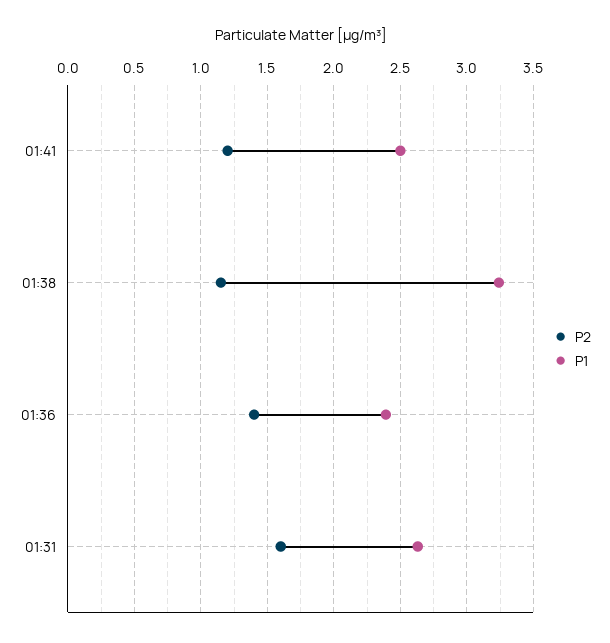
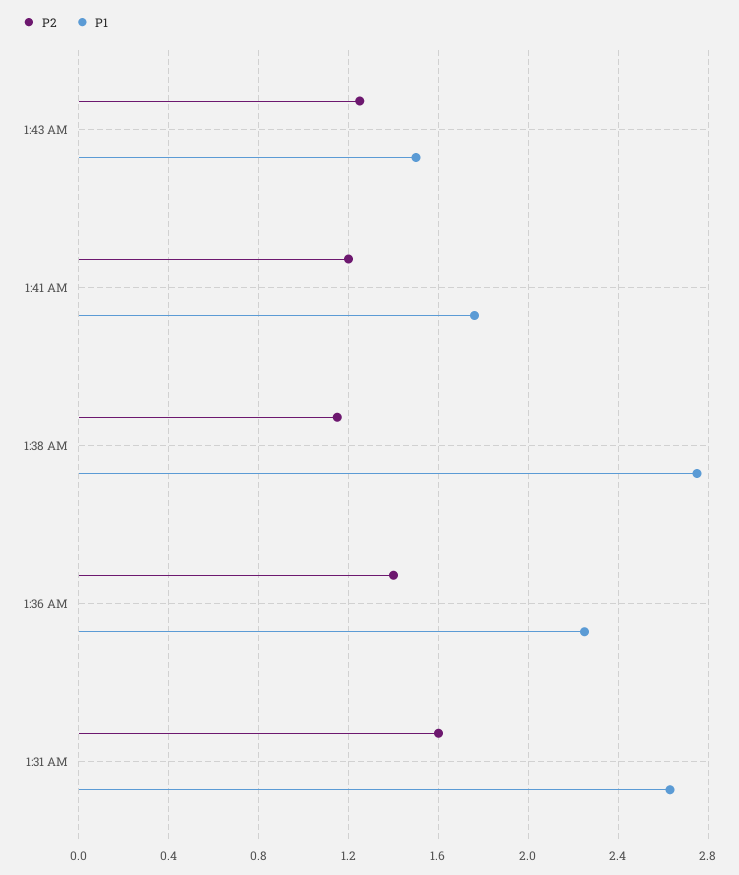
P1, 01:41: 2.5 -> 1.75
P1, 01:38: 3.25 -> 2.75
P1, 01:36: 2.4 -> 2.25
P2, 1:43 AM: none -> 1.25
P1, 1:43 AM: none -> 1.5

